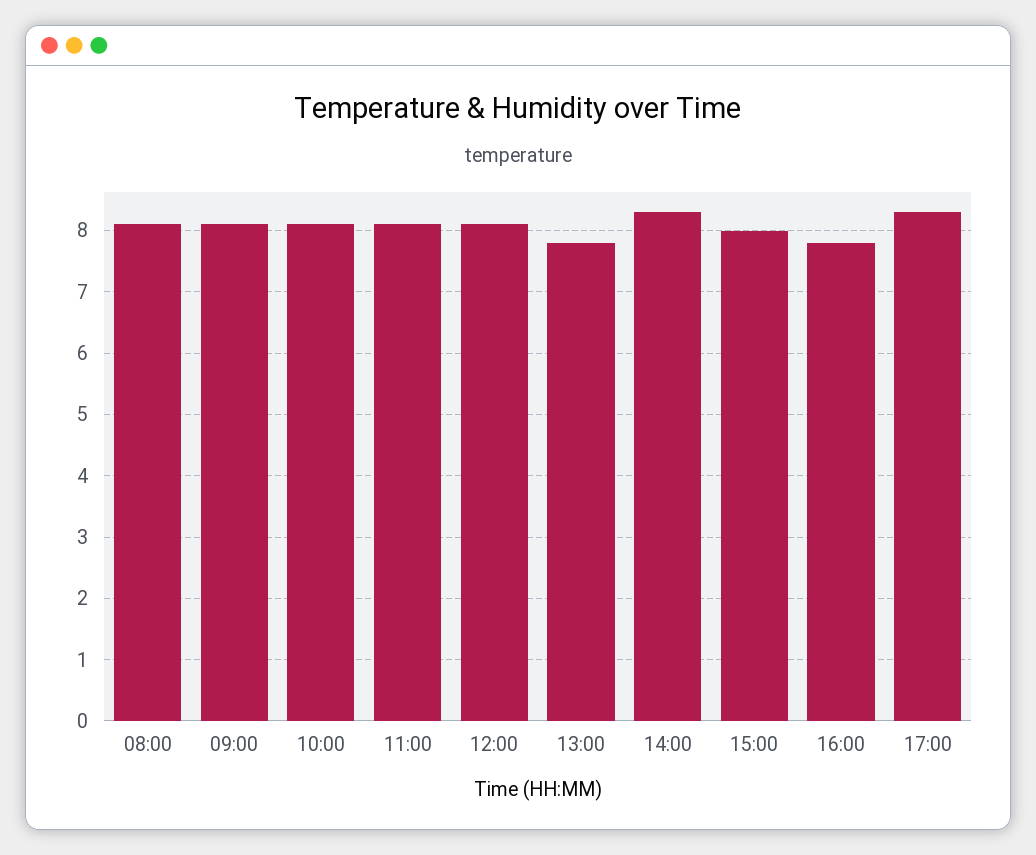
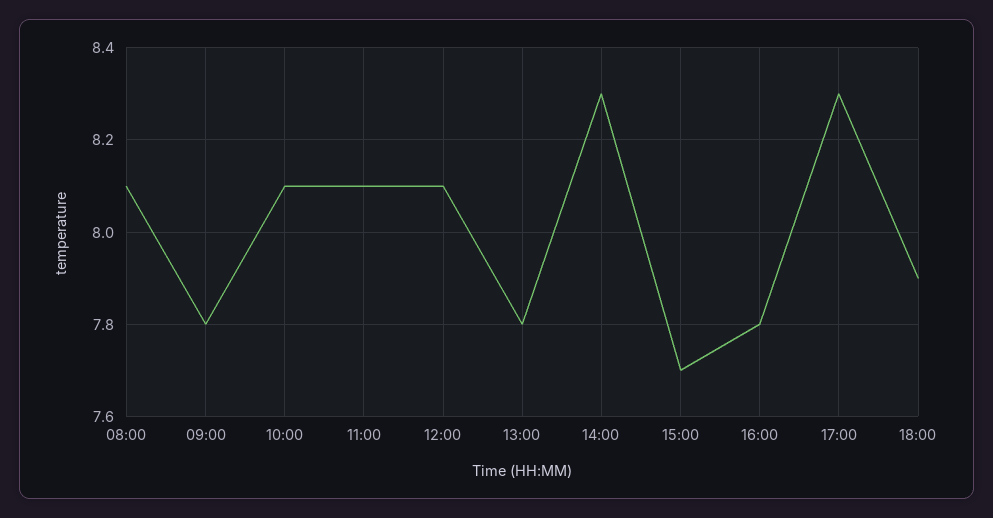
09:00: 8.1 -> 7.8
15:00: 8 -> 7.7
18:00: none -> 7.9

